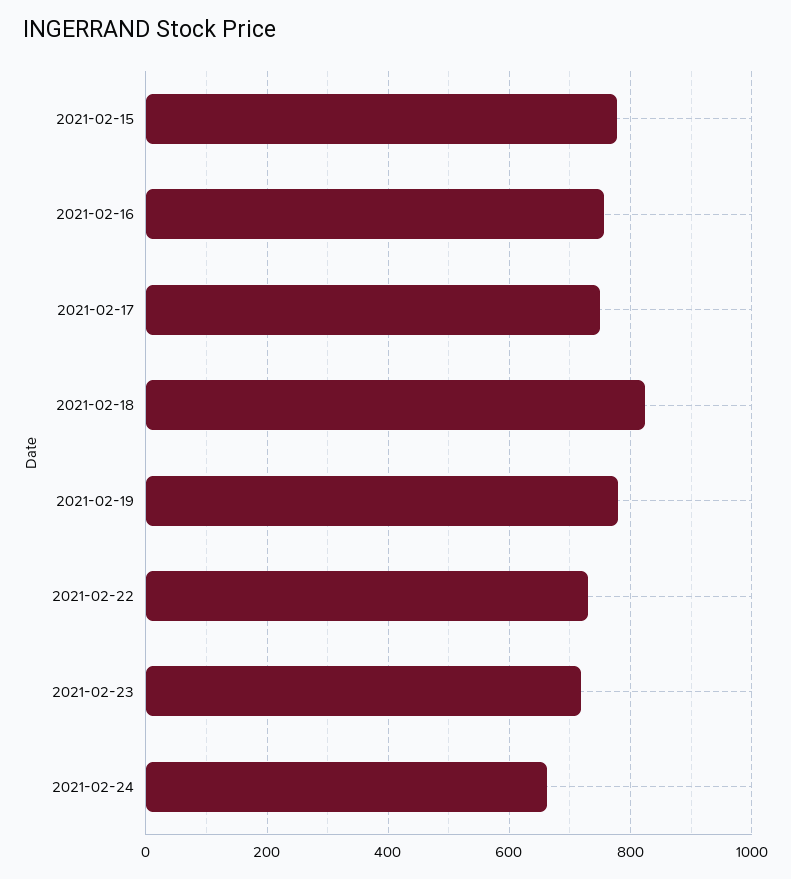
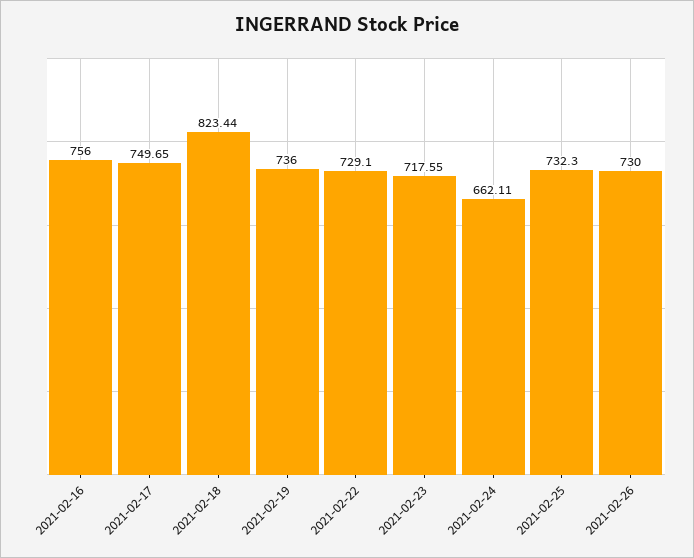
2021-02-15: 780 -> none
2021-02-19: 780 -> 736
2021-02-25: none -> 732.3
2021-02-26: none -> 730

